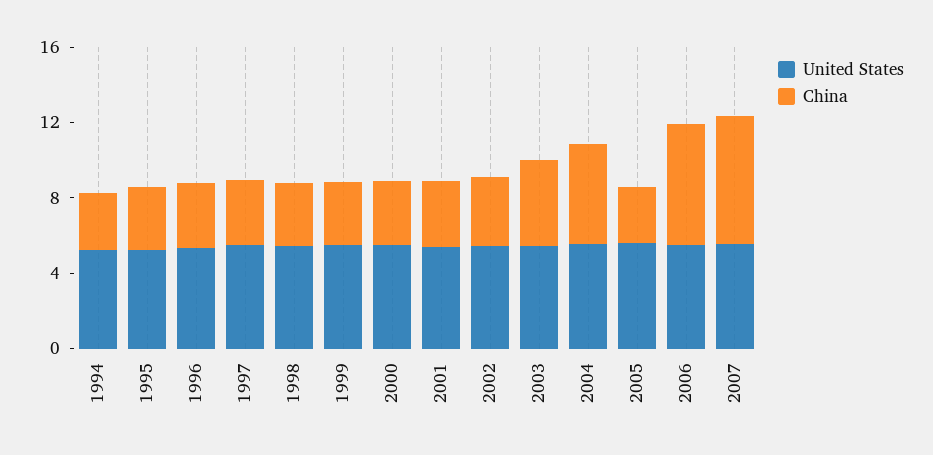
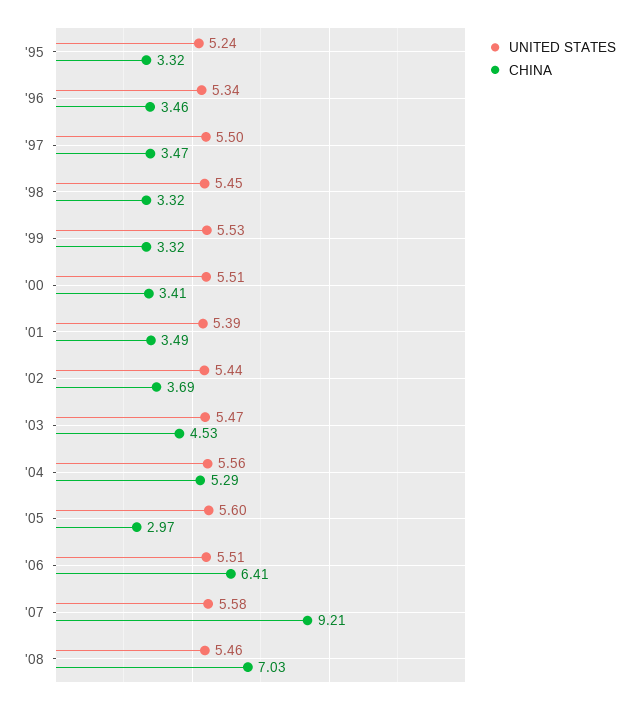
United States, 1994: 5 -> none
China, 1994: 3 -> none
China, 2007: 7 -> 9.21
United States, '08: none -> 5.46
China, '08: none -> 7.03

